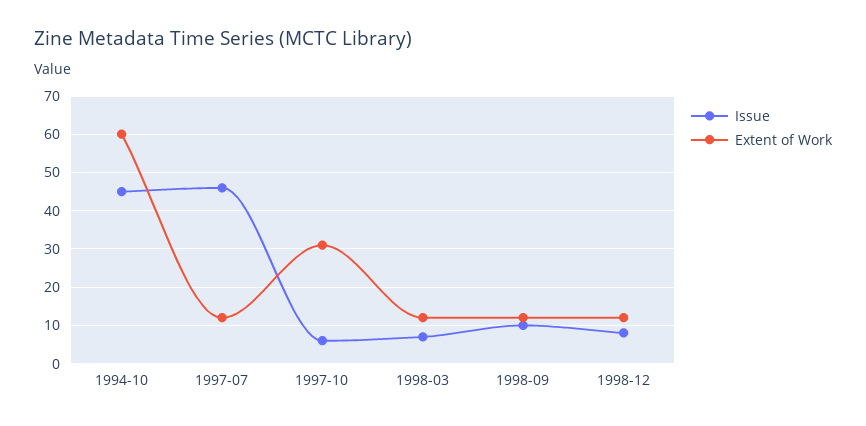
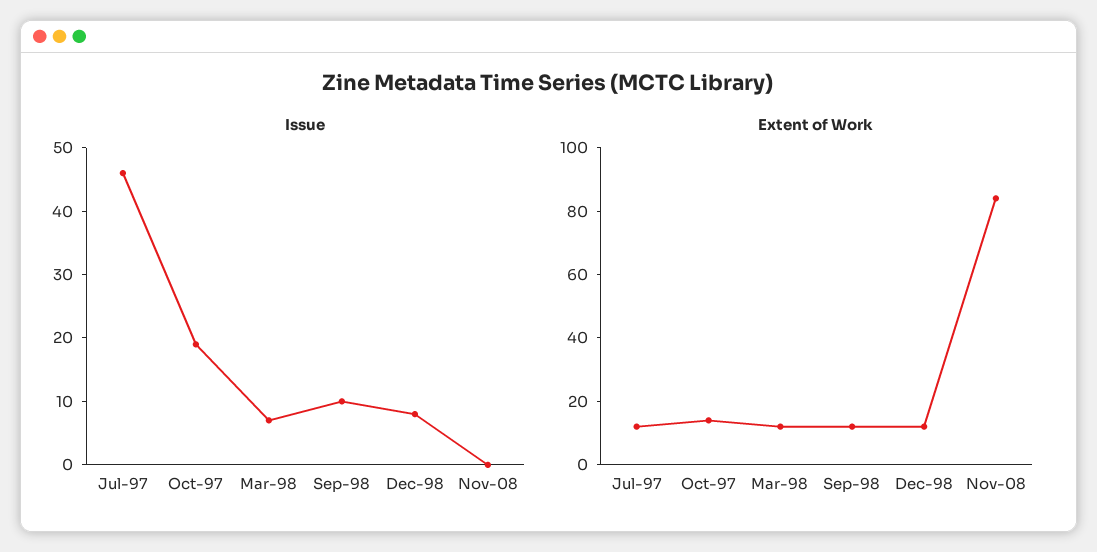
Issue, 1994-10: 45 -> none
Extent of Work, 1994-10: 60 -> none
Issue, 1997-10: 5 -> 20
Extent of Work, 1997-10: 30 -> 15
Issue, Nov-08: none -> 0
Extent of Work, Nov-08: none -> 85

